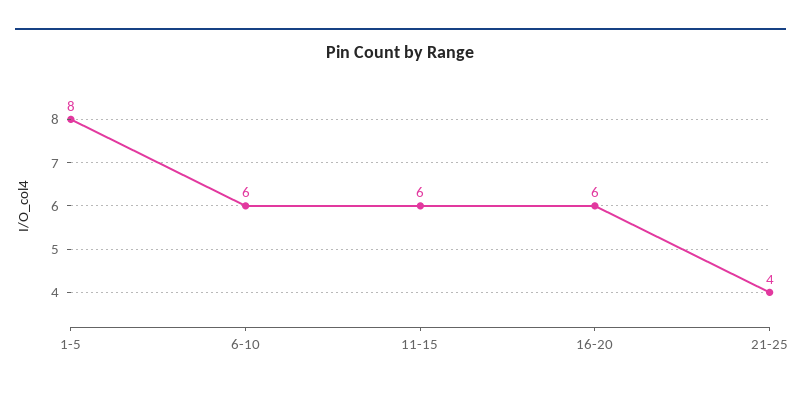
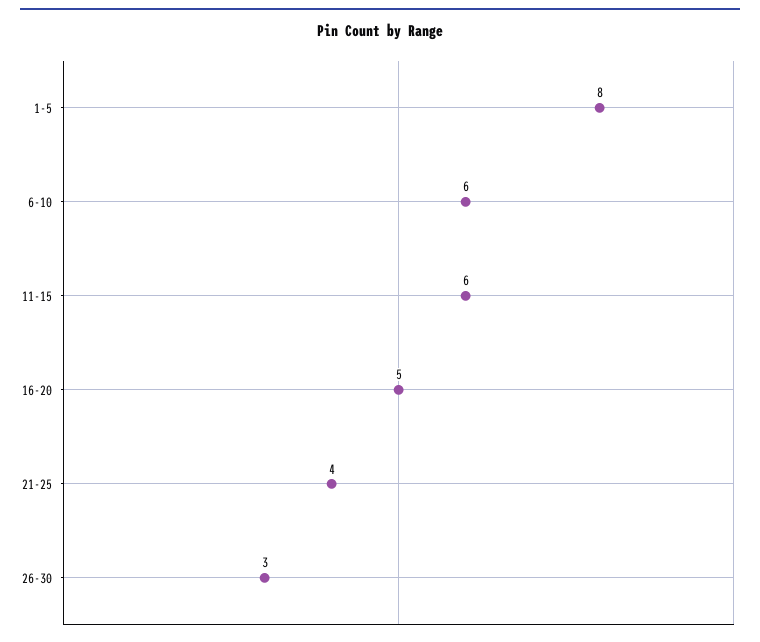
16-20: 6 -> 5
26-30: none -> 3

